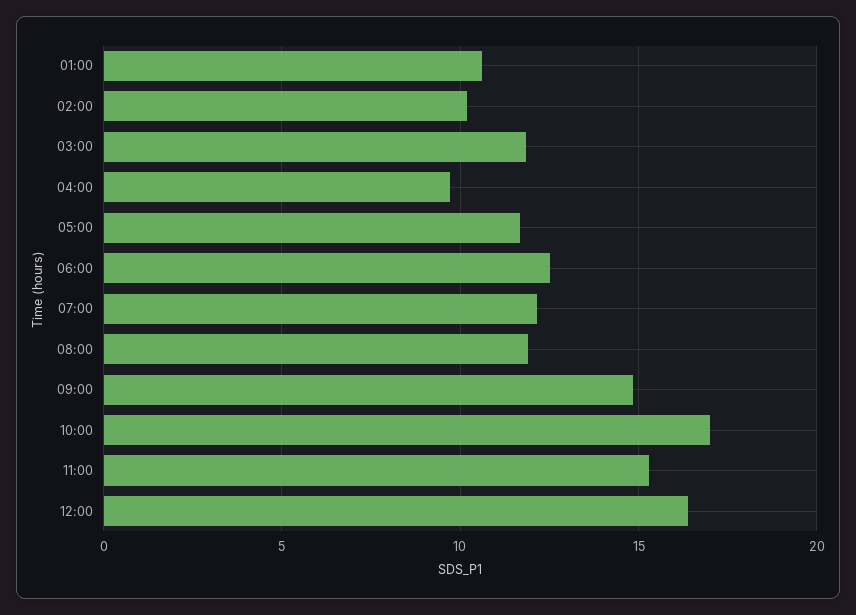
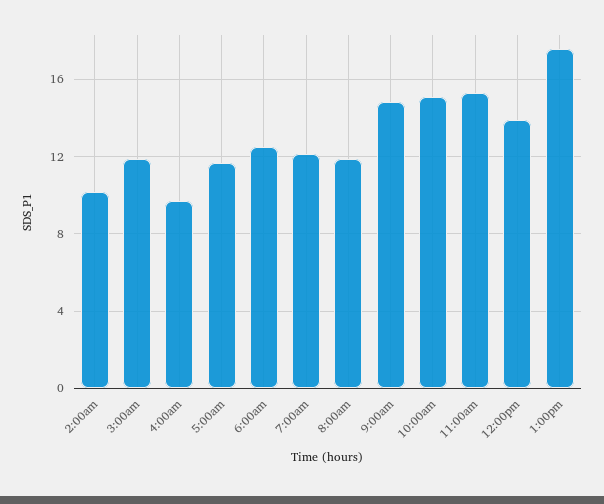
01:00: 10.5 -> none
10:00: 17 -> 15
12:00: 16.5 -> 14
1:00pm: none -> 17.5

